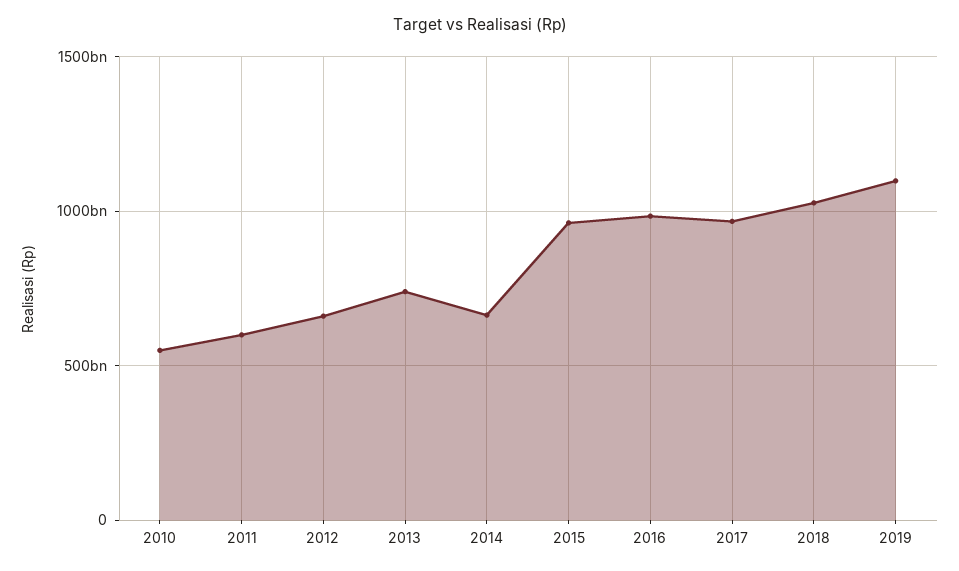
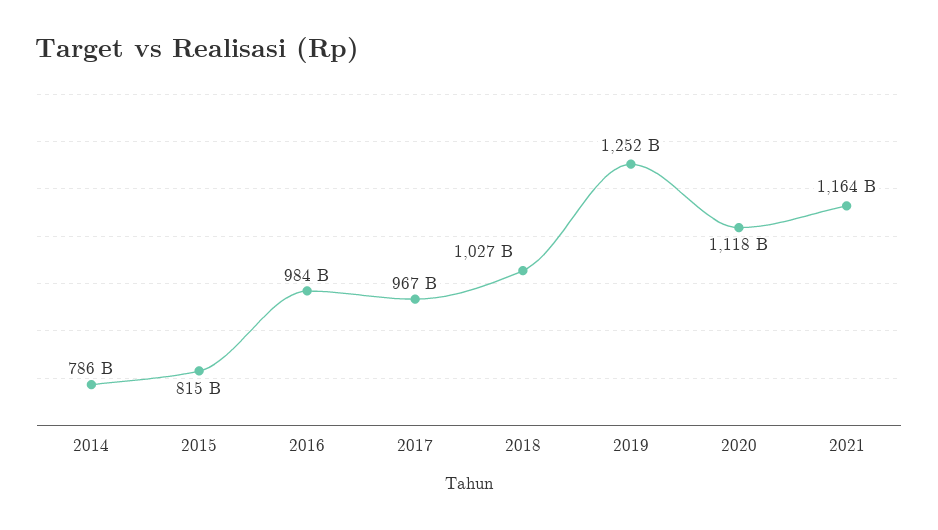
2010: 550000000000 -> none
2011: 600000000000 -> none
2012: 650000000000 -> none
2013: 750000000000 -> none
2014: 650000000000 -> 786000000000
2015: 950000000000 -> 815000000000
2019: 1100000000000 -> 1252000000000
2020: none -> 1118000000000
2021: none -> 1164000000000

